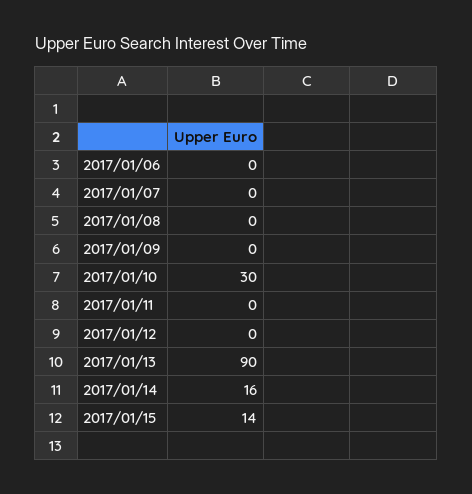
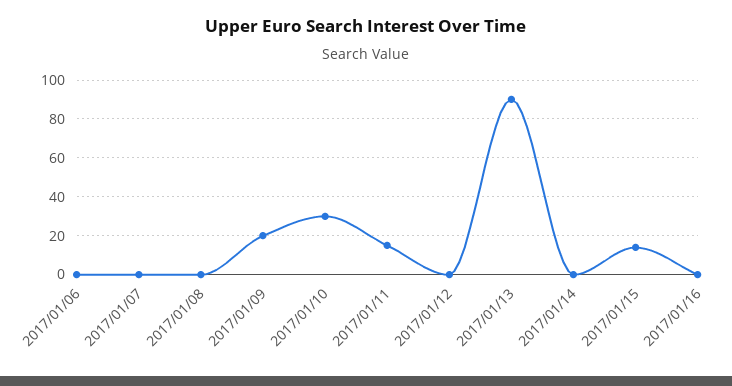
2017/01/09: 0 -> 20
2017/01/11: 0 -> 15
2017/01/14: 16 -> 0
2017/01/16: none -> 0

